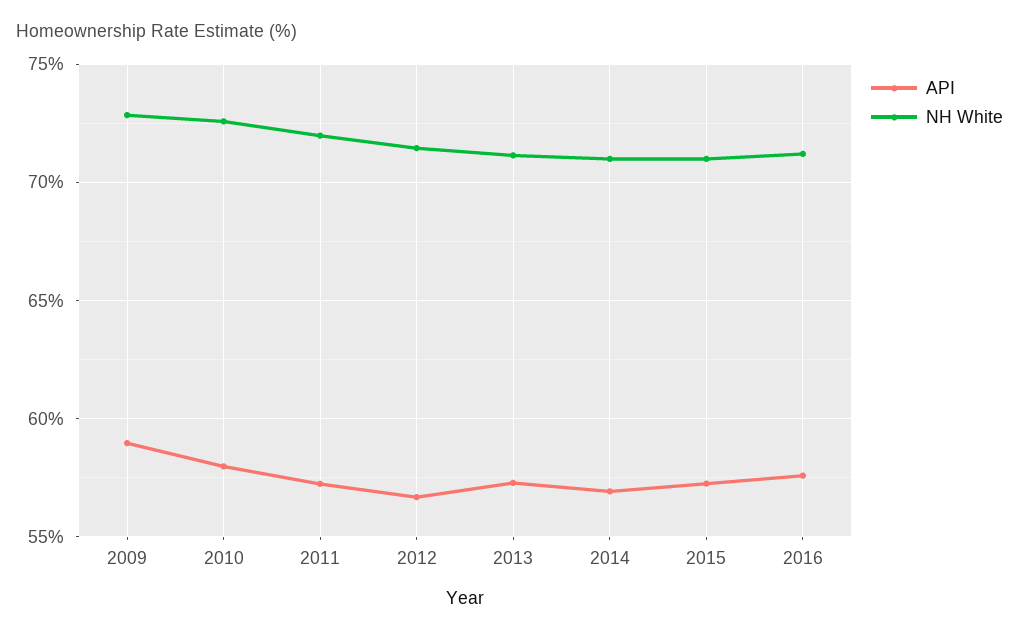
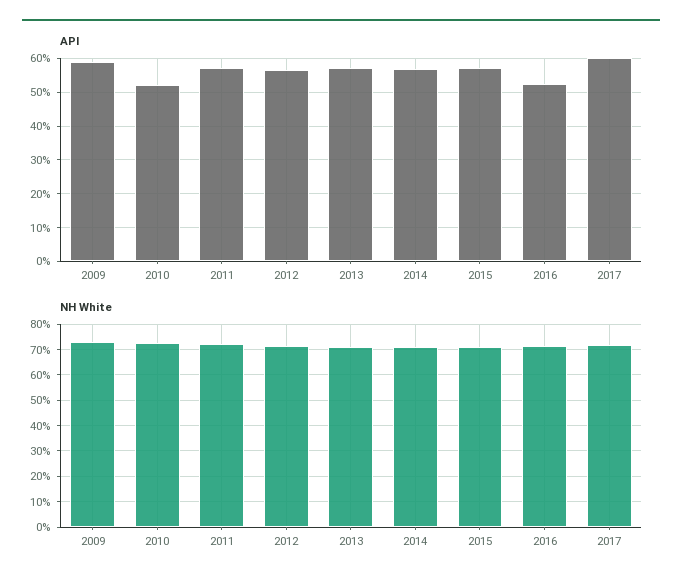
API, 2010: 58 -> 52
API, 2016: 57.5 -> 52
API, 2017: none -> 60
NH White, 2017: none -> 72.5

